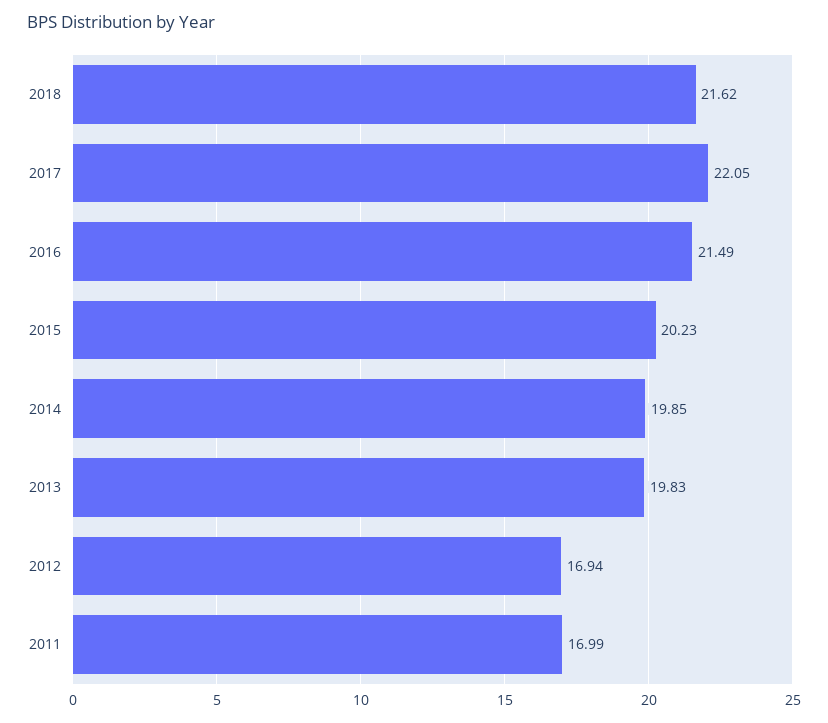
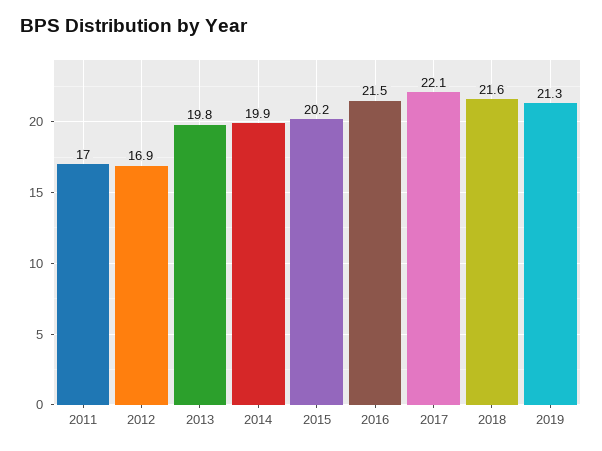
2019: none -> 21.3

